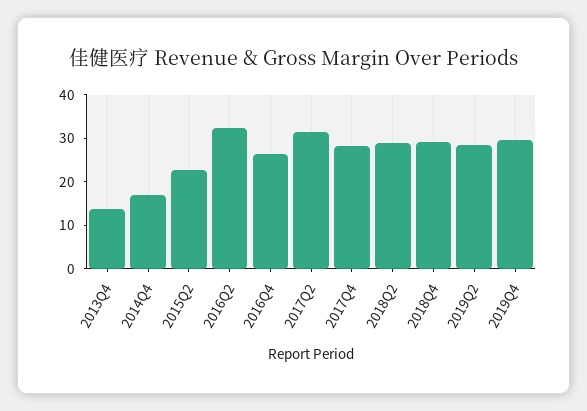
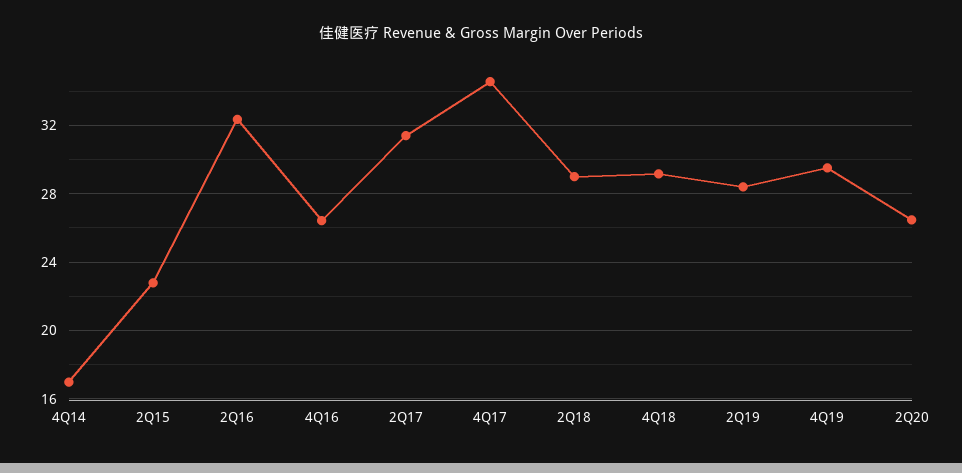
2013Q4: 14 -> none
2017Q4: 28 -> 34.5
2Q20: none -> 26.5

